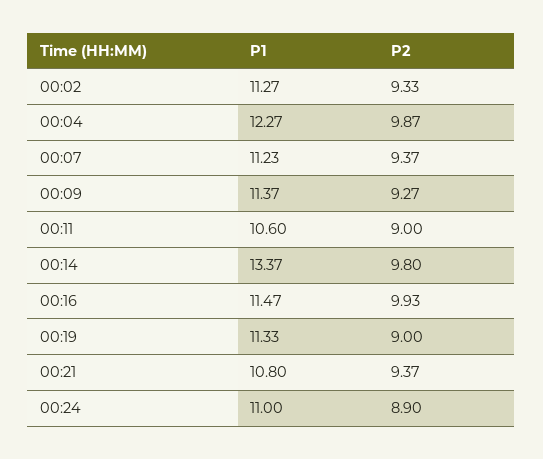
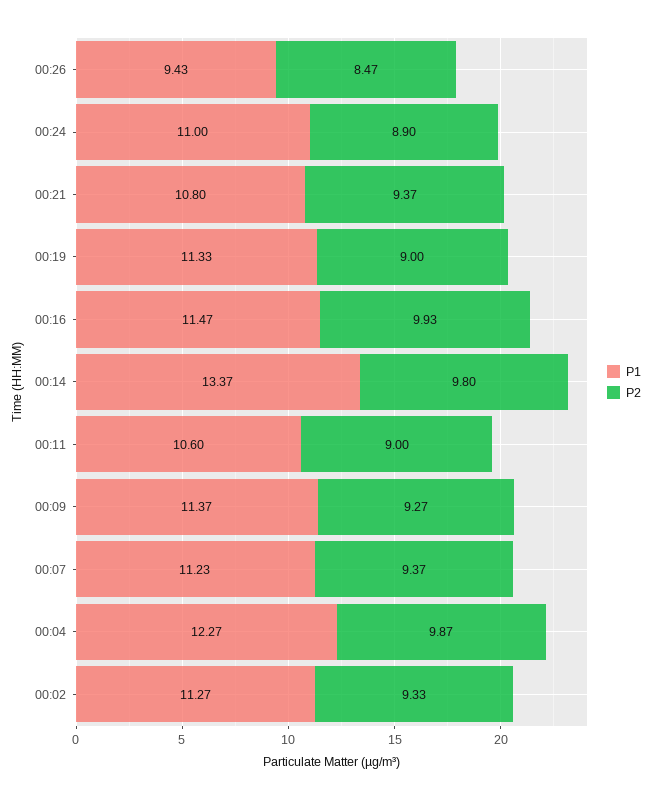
P1, 00:26: none -> 9.43
P2, 00:26: none -> 8.47

